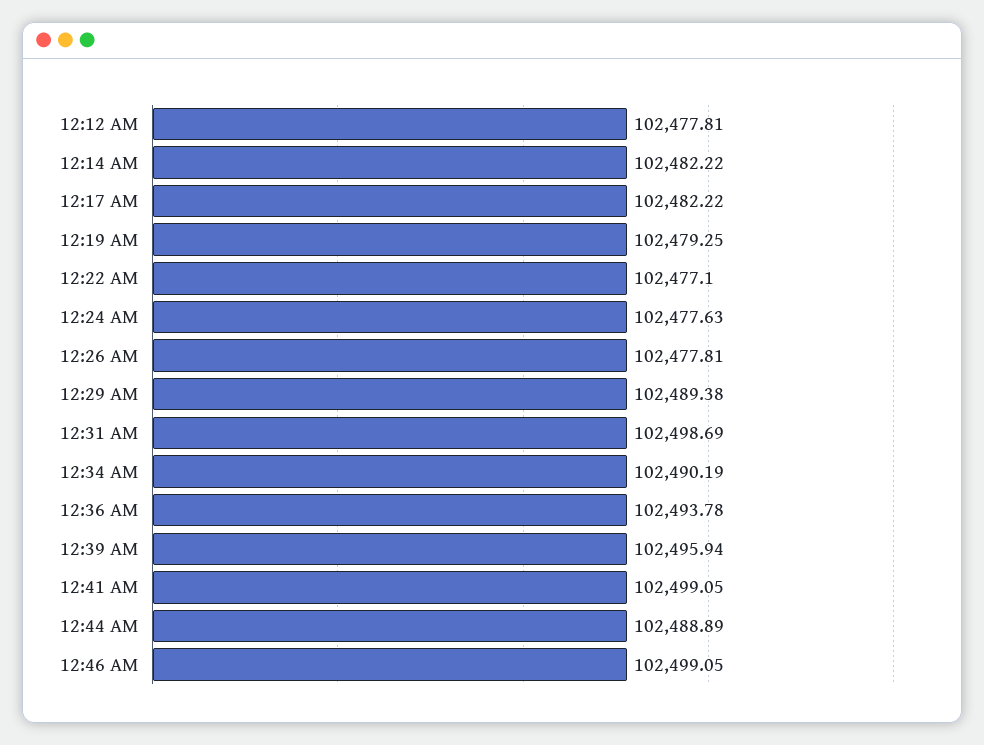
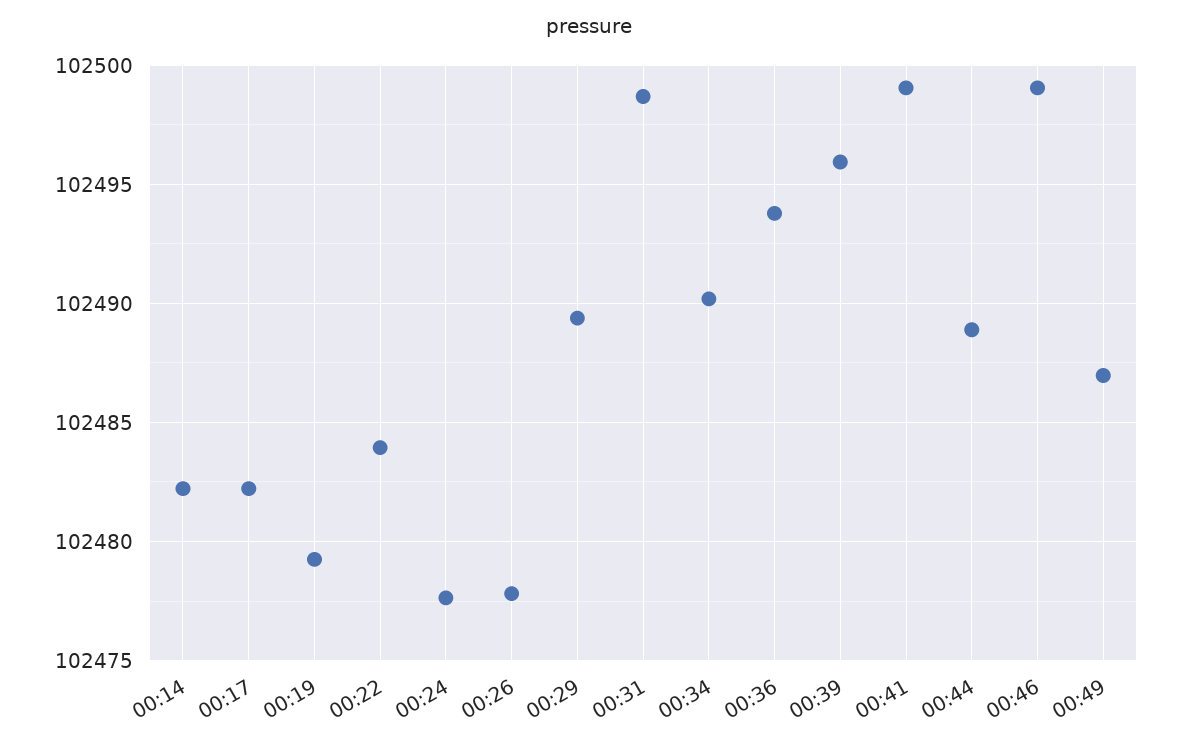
12:12 AM: 102477.81 -> none
12:22 AM: 102477.1 -> 102484
00:49: none -> 102487

